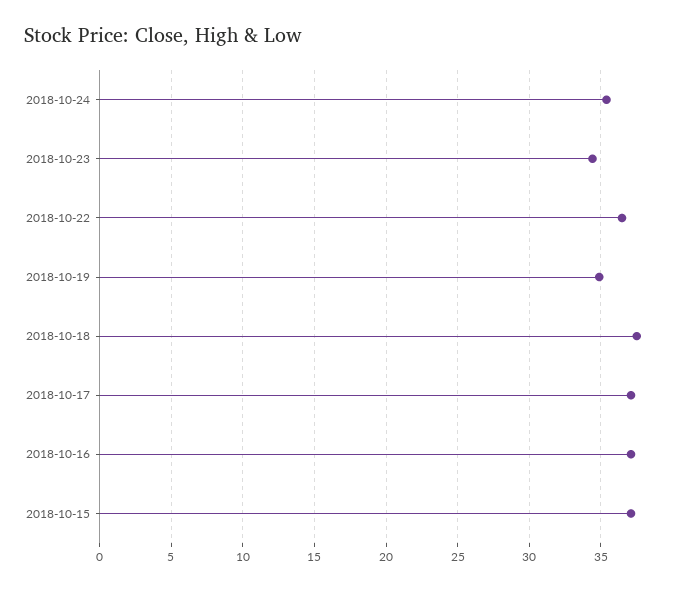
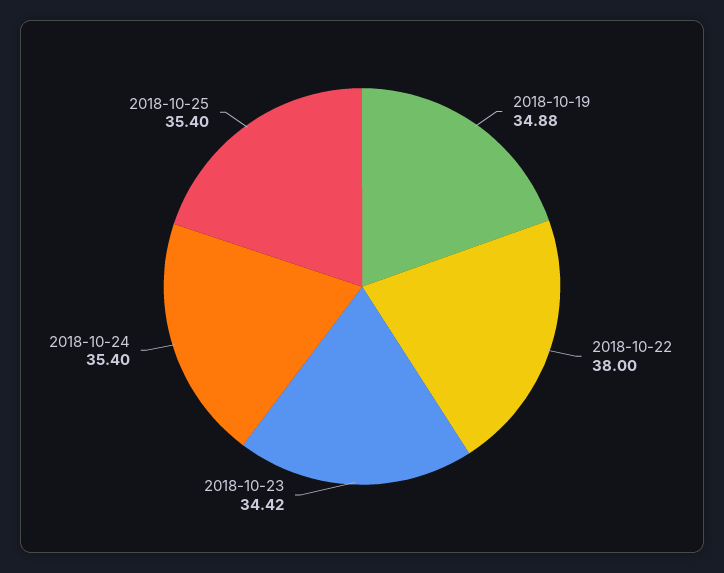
2018-10-22: 36.5 -> 38
2018-10-18: 37.5 -> none
2018-10-17: 37 -> none
2018-10-16: 37 -> none
2018-10-15: 37 -> none
2018-10-25: none -> 35.4

